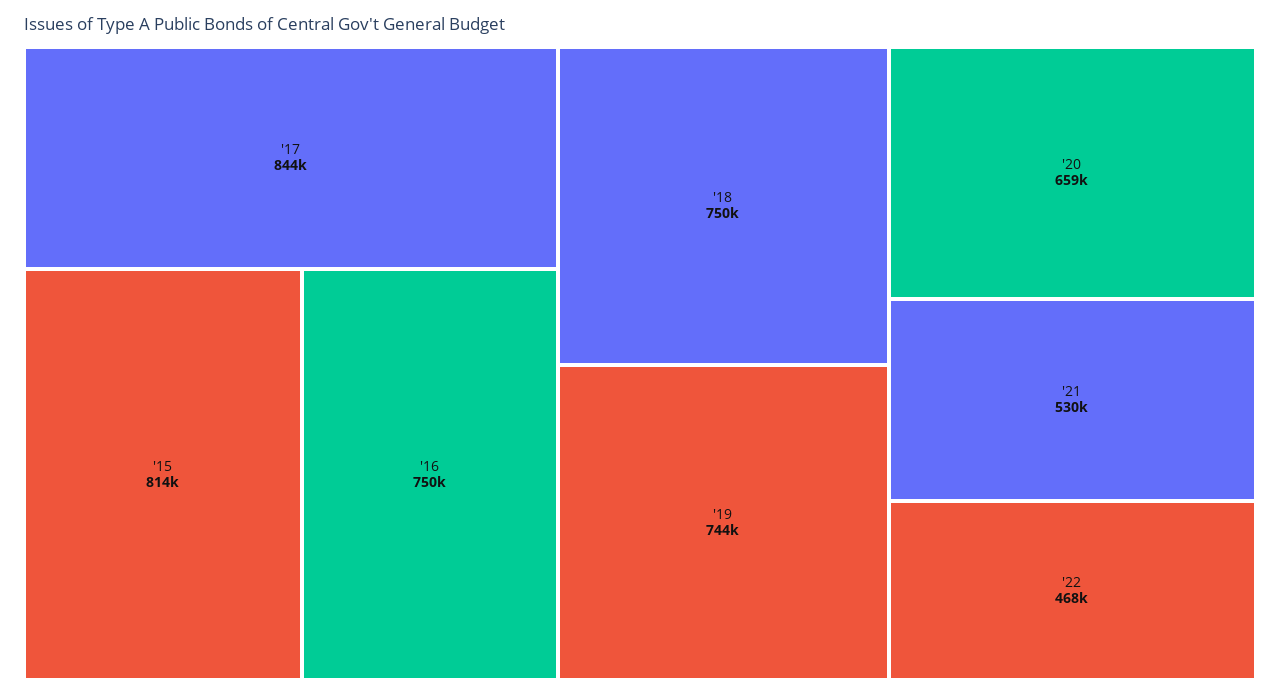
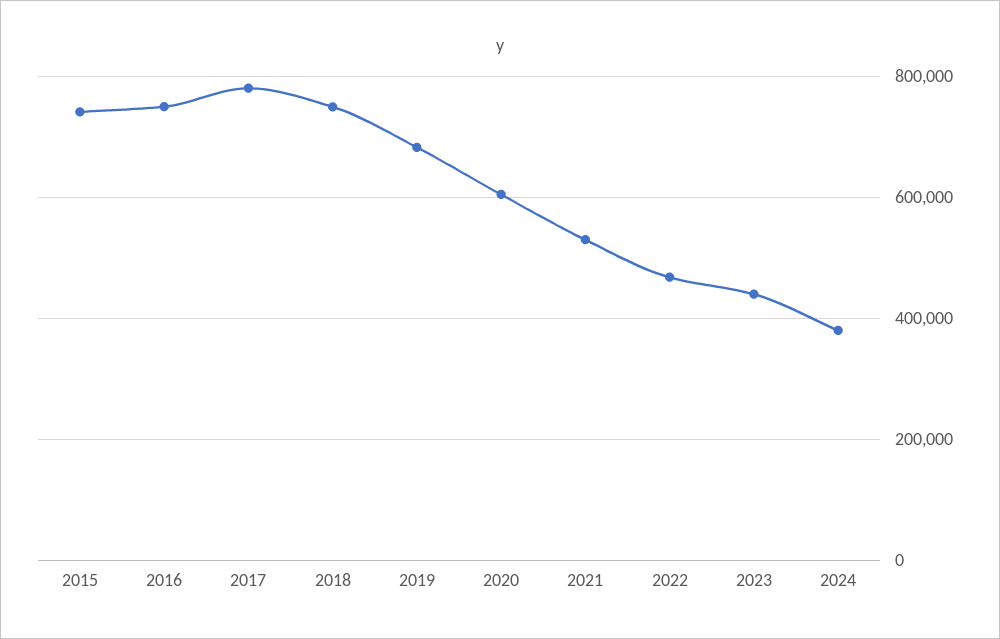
'17: 844000 -> 780000
'15: 814000 -> 740000
'19: 744000 -> 680000
'20: 659000 -> 600000
2023: none -> 440000
2024: none -> 380000

